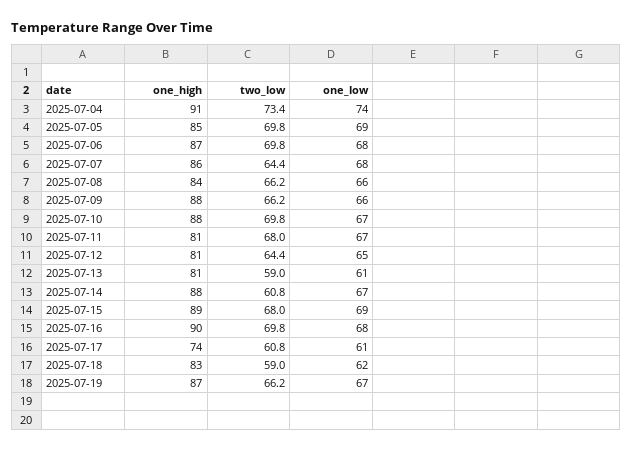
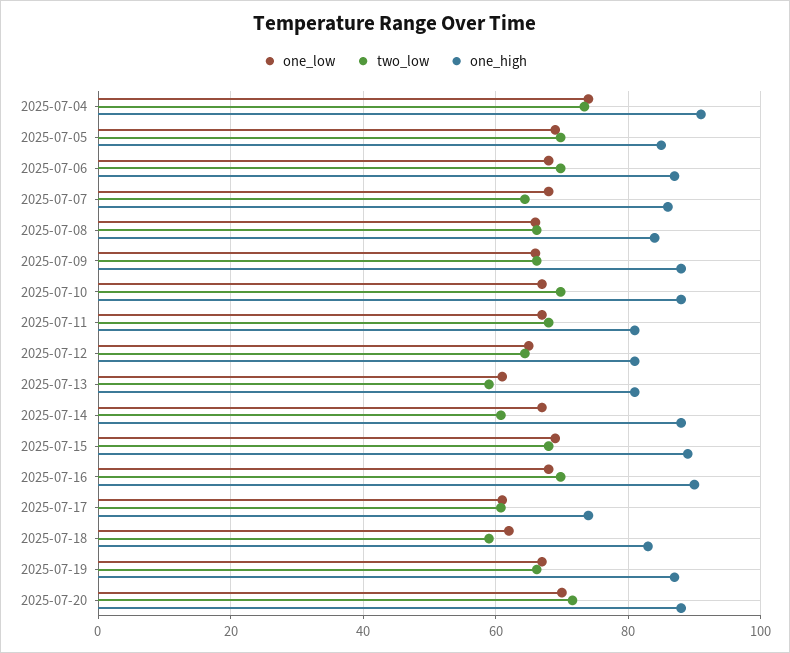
one_low, 2025-07-20: none -> 70
two_low, 2025-07-20: none -> 72
one_high, 2025-07-20: none -> 88

